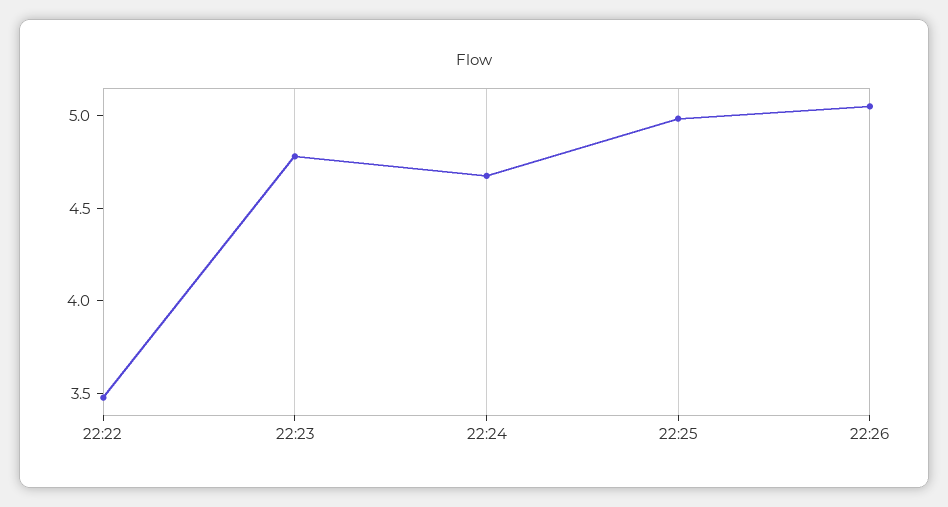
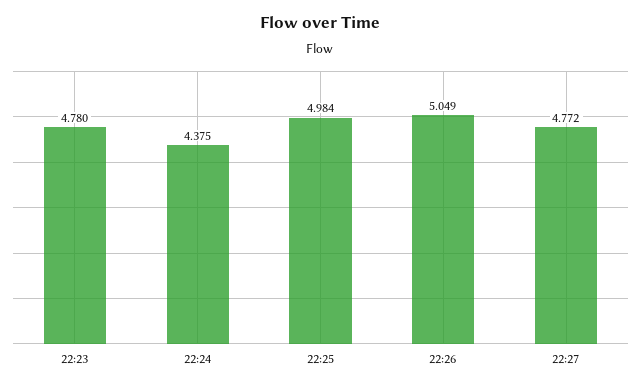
22:22: 3.5 -> none
22:24: 4.7 -> 4.375
22:27: none -> 4.772

